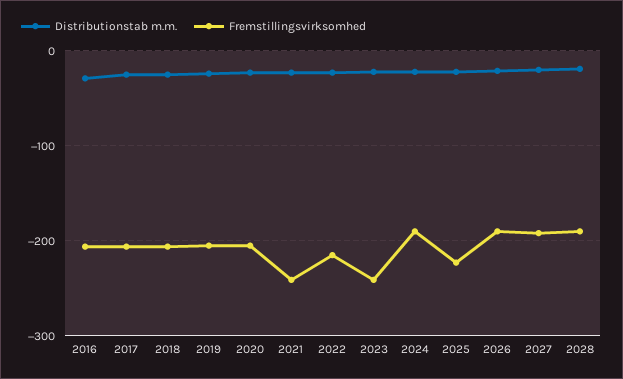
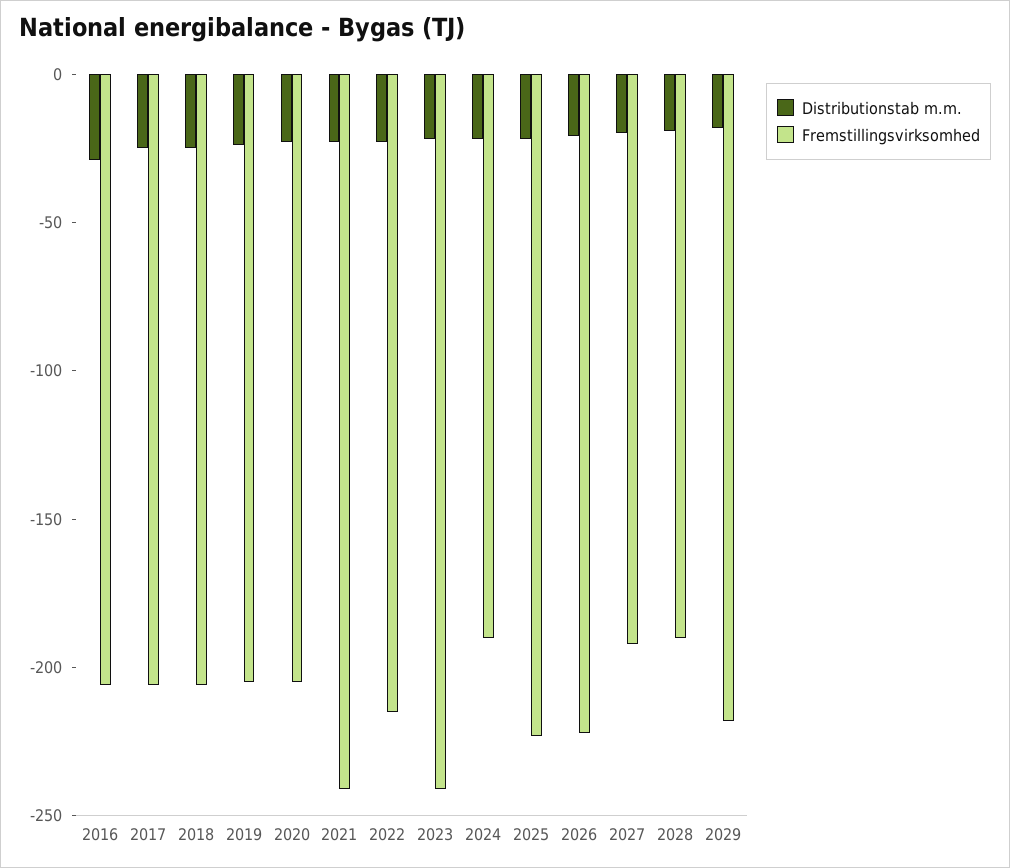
Fremstillingsvirksomhed, 2026: -190 -> -220
Distributionstab m.m., 2029: none -> -20
Fremstillingsvirksomhed, 2029: none -> -220

